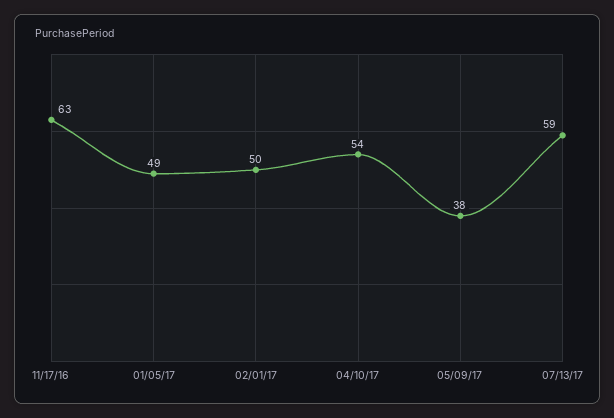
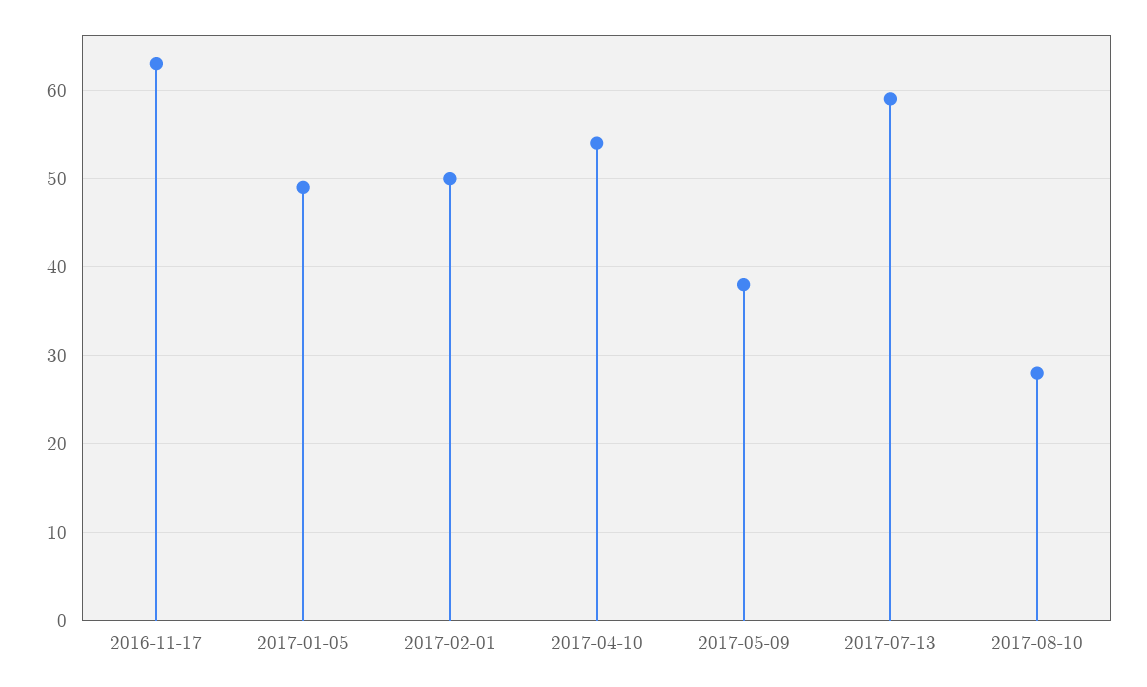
2017-08-10: none -> 28

